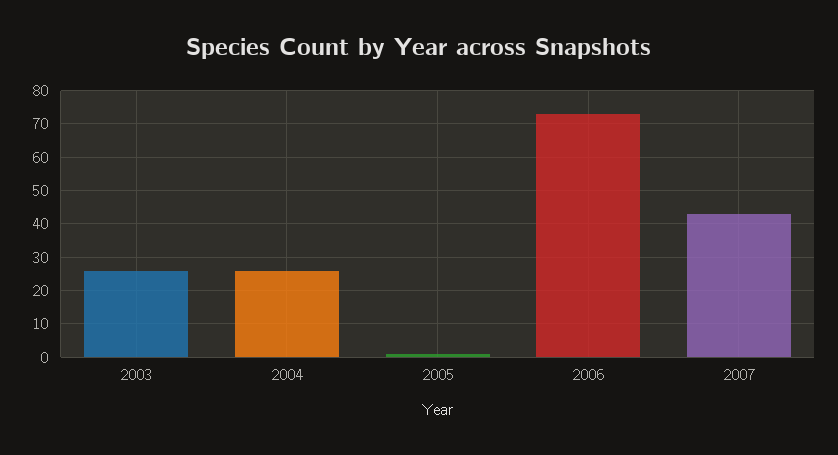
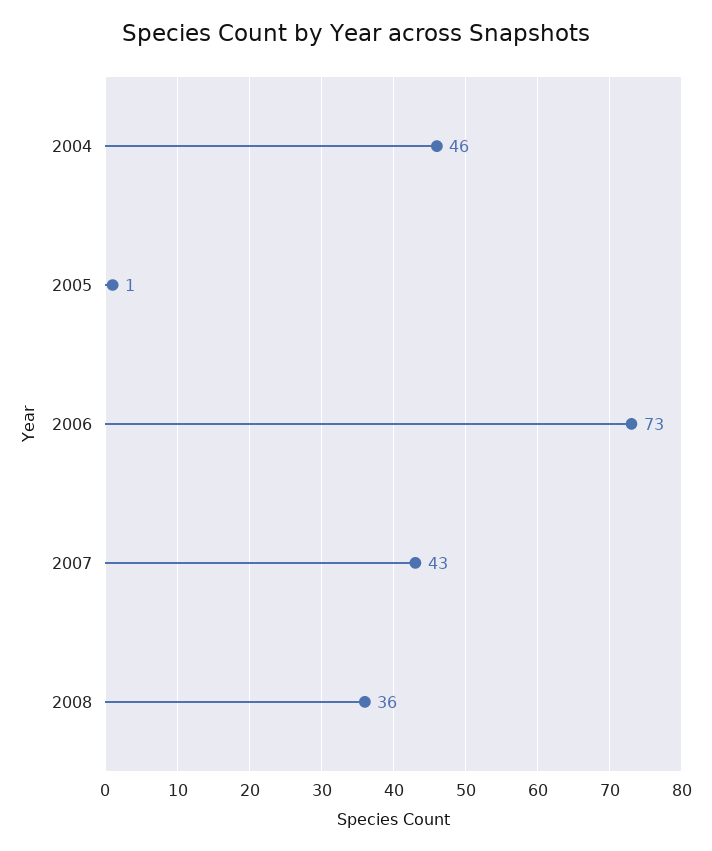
2003: 25 -> none
2004: 25 -> 46
2008: none -> 36

